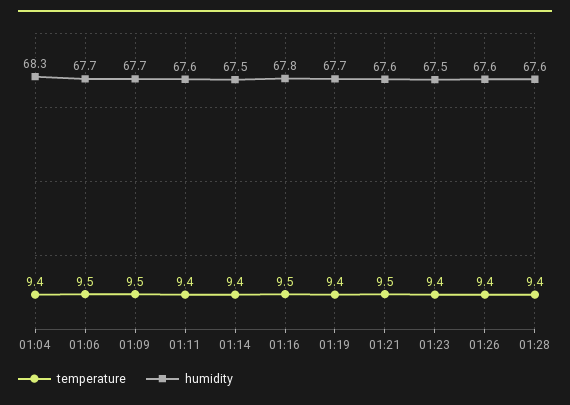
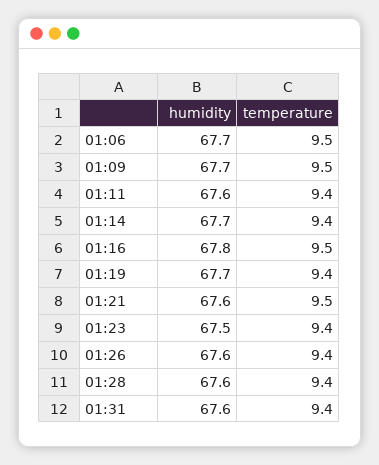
temperature, 01:04: 9.4 -> none
humidity, 01:04: 68.3 -> none
humidity, 01:14: 67.5 -> 67.7
humidity, 01:31: none -> 67.6
temperature, 01:31: none -> 9.4

